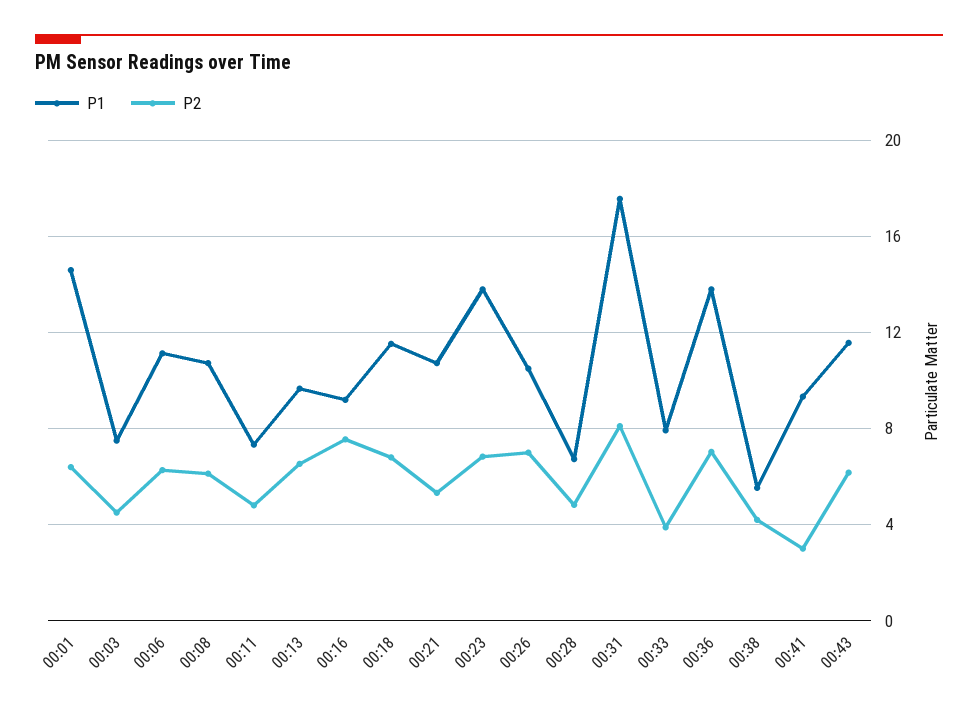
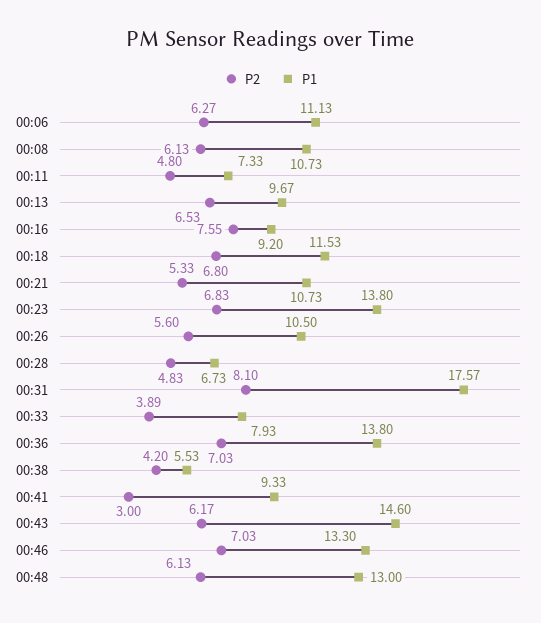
P1, 00:01: 14.5 -> none
P2, 00:01: 6.5 -> none
P1, 00:03: 7.5 -> none
P2, 00:03: 4.5 -> none
P2, 00:26: 7 -> 5.6
P1, 00:43: 11.5 -> 14.6
P2, 00:46: none -> 7.03
P1, 00:46: none -> 13.3
P2, 00:48: none -> 6.13
P1, 00:48: none -> 13

